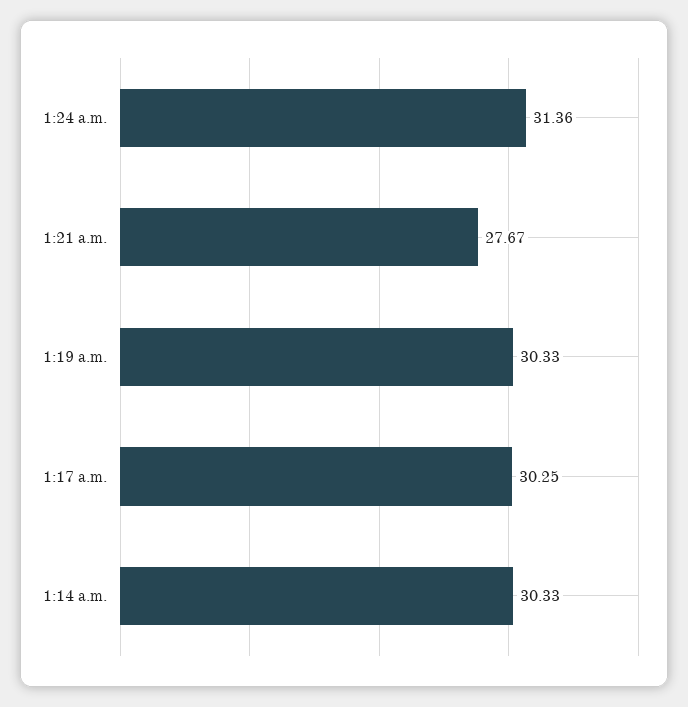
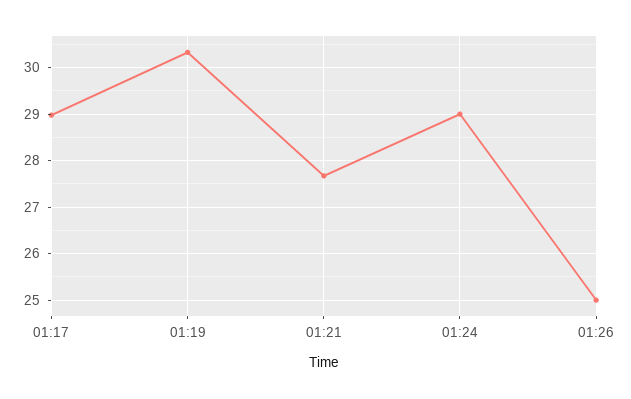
1:24 a.m.: 31.36 -> 29
1:17 a.m.: 30.25 -> 29
1:14 a.m.: 30.33 -> none
01:26: none -> 25

